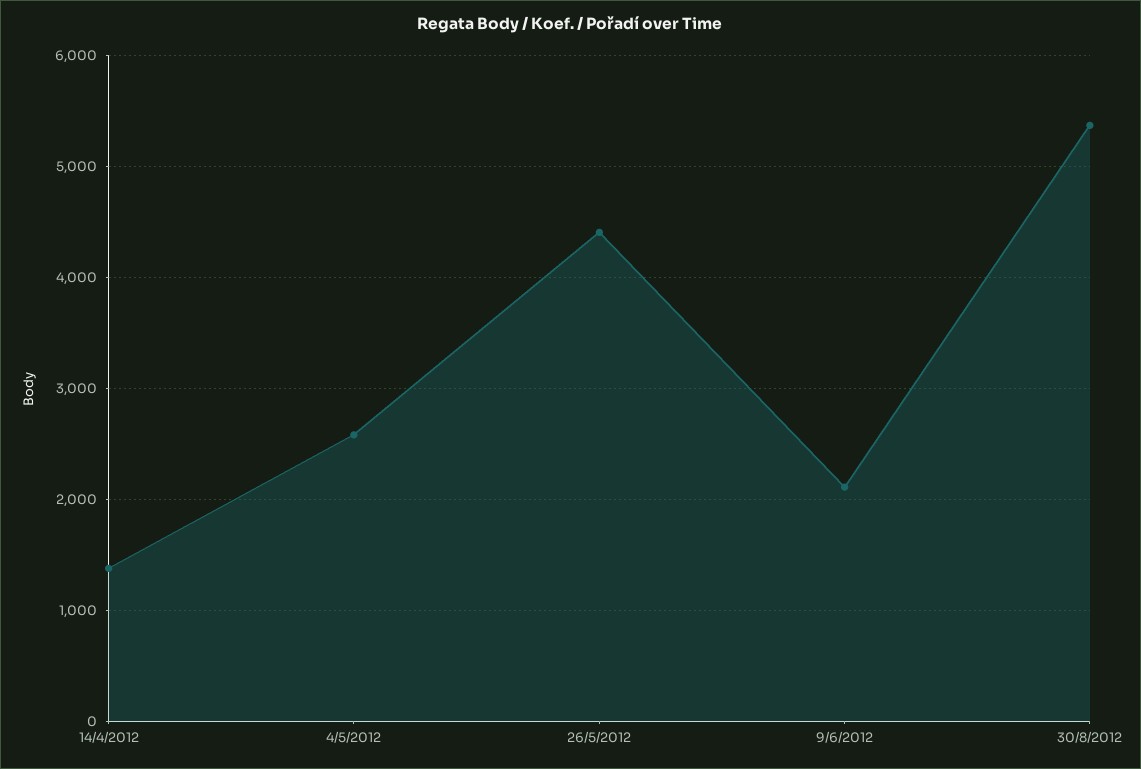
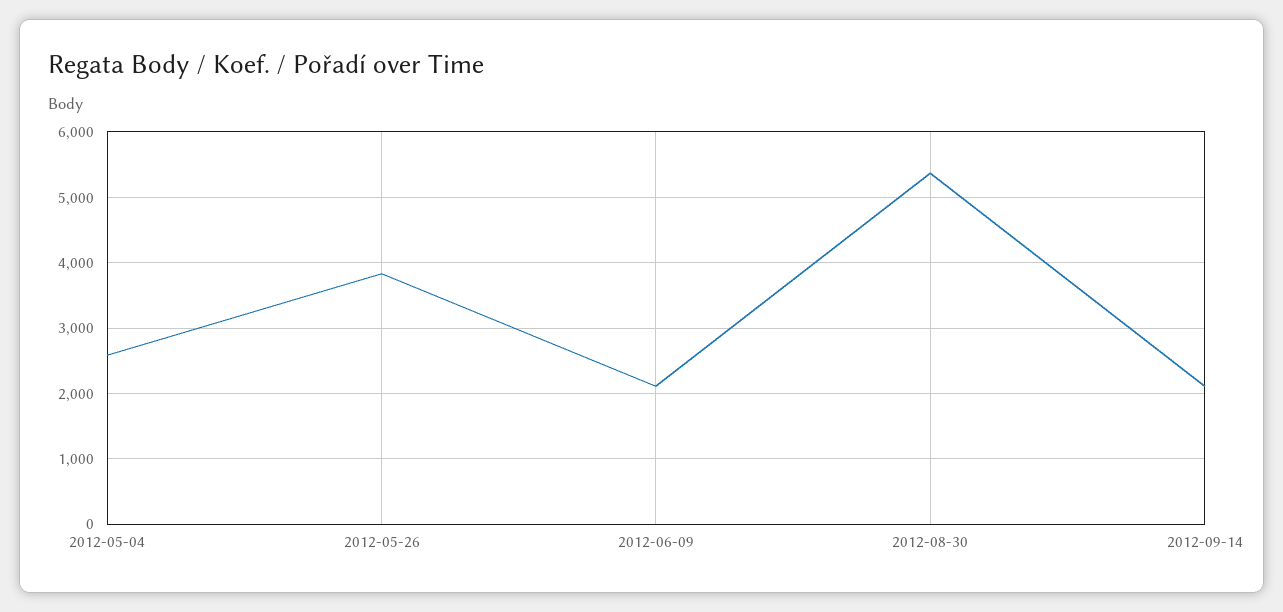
14/4/2012: 1400 -> none
26/5/2012: 4400 -> 3800
2012-09-14: none -> 2100

